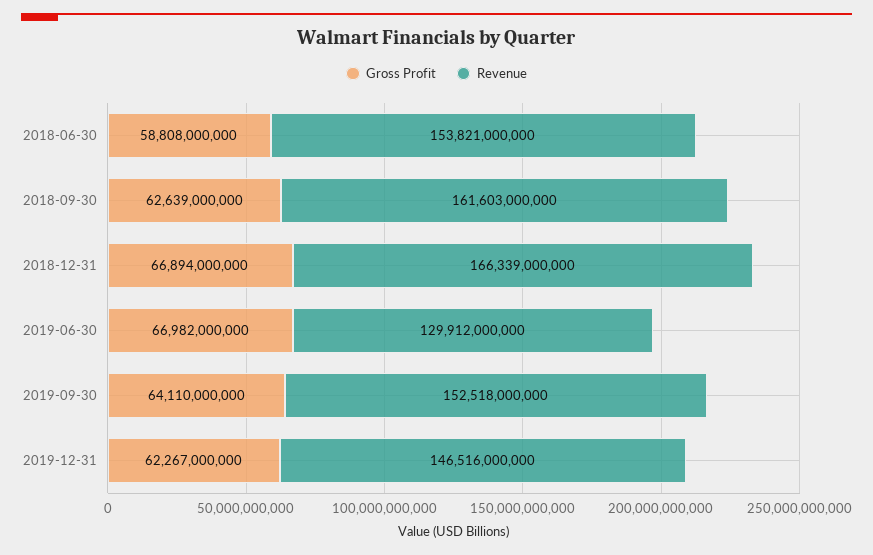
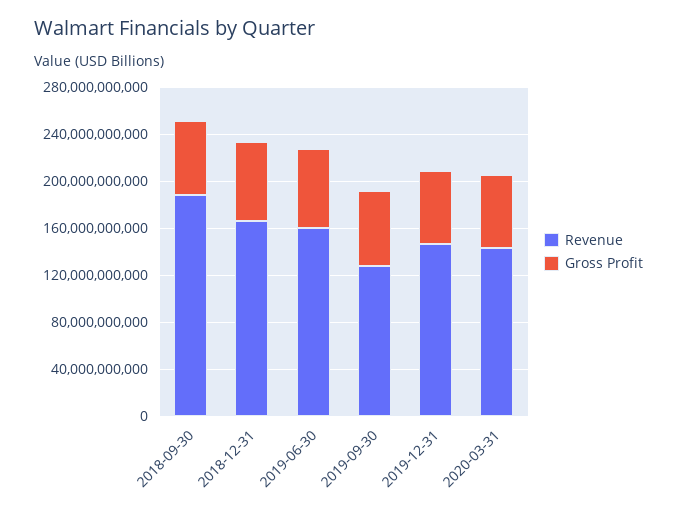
Gross Profit, 2018-06-30: 58808000000 -> none
Revenue, 2018-06-30: 153821000000 -> none
Revenue, 2018-09-30: 161603000000 -> 190000000000
Revenue, 2019-06-30: 129912000000 -> 160000000000
Revenue, 2019-09-30: 152518000000 -> 130000000000
Revenue, 2020-03-31: none -> 140000000000
Gross Profit, 2020-03-31: none -> 60000000000

